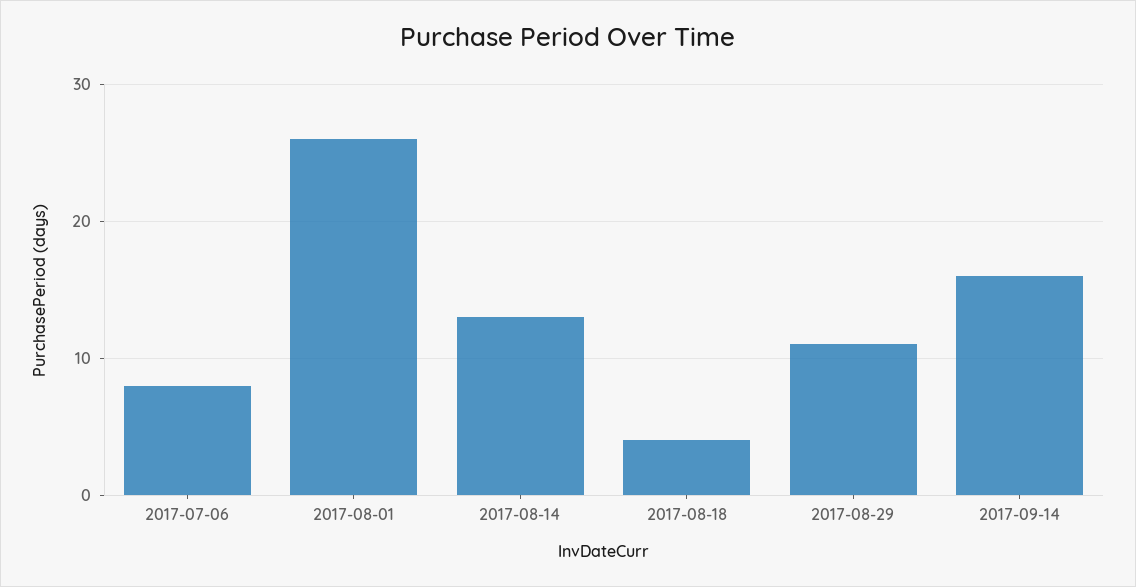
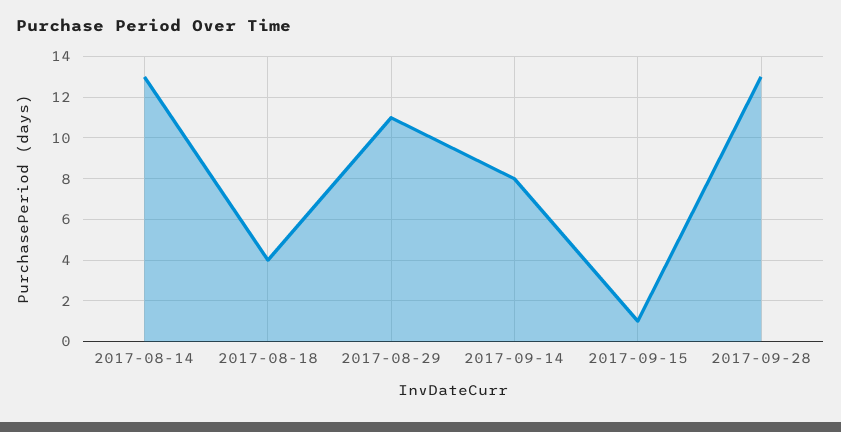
2017-07-06: 8 -> none
2017-08-01: 26 -> none
2017-09-14: 16 -> 8
2017-09-15: none -> 1
2017-09-28: none -> 13

